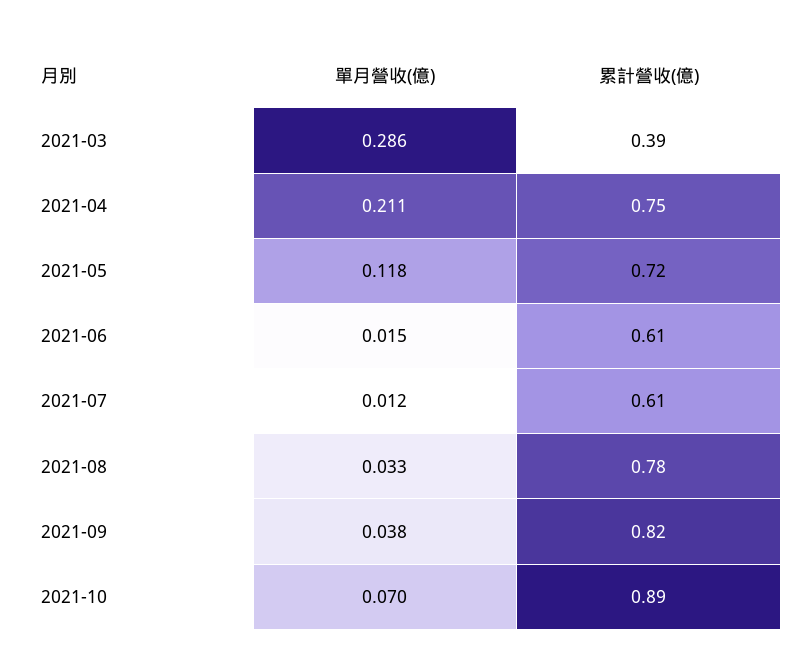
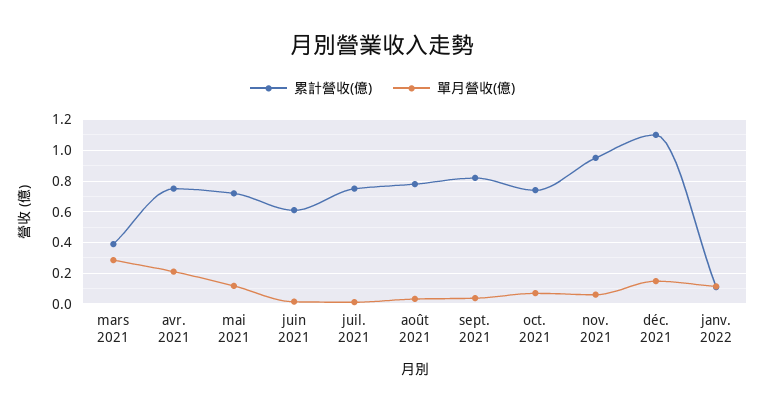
累計營收(億), 2021-07: 0.61 -> 0.75
累計營收(億), 2021-10: 0.89 -> 0.75
累計營收(億), nov. 2021: none -> 0.95
單月營收(億), nov. 2021: none -> 0.05
累計營收(億), déc. 2021: none -> 1.1
單月營收(億), déc. 2021: none -> 0.15
累計營收(億), janv. 2022: none -> 0.1
單月營收(億), janv. 2022: none -> 0.1

